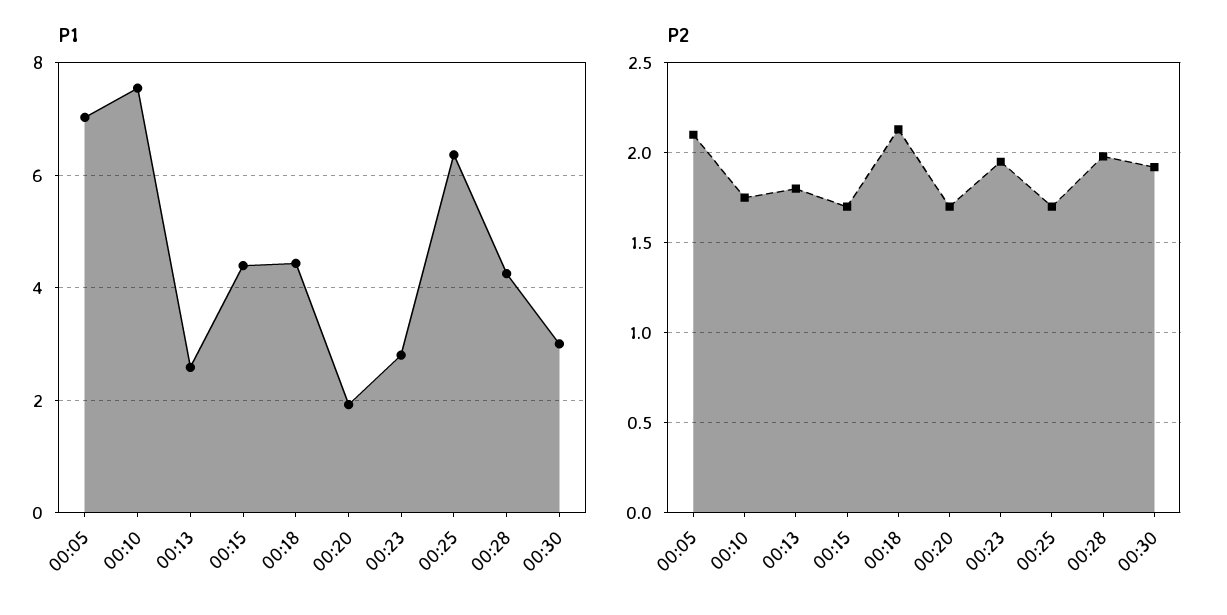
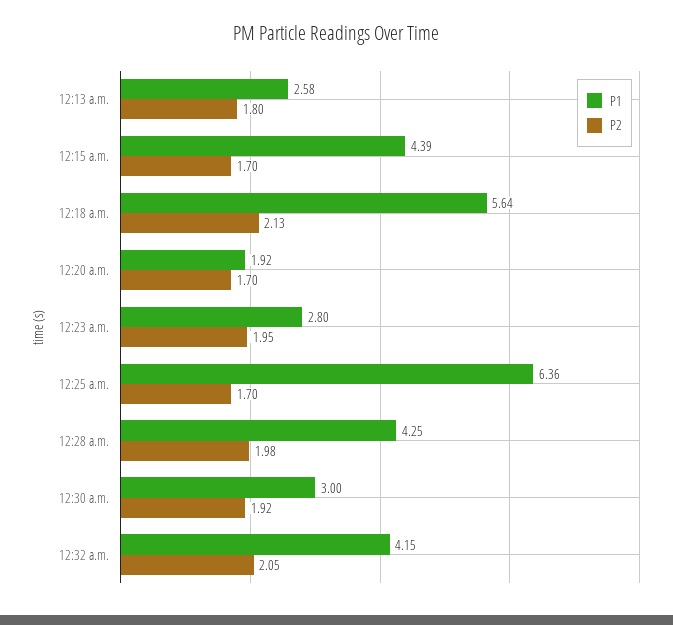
P1, 00:05: 7 -> none
P1, 00:10: 7.6 -> none
P1, 00:18: 4.4 -> 5.64
P2, 00:05: 2.1 -> none
P2, 00:10: 1.75 -> none
P1, 12:32 a.m.: none -> 4.15
P2, 12:32 a.m.: none -> 2.05

